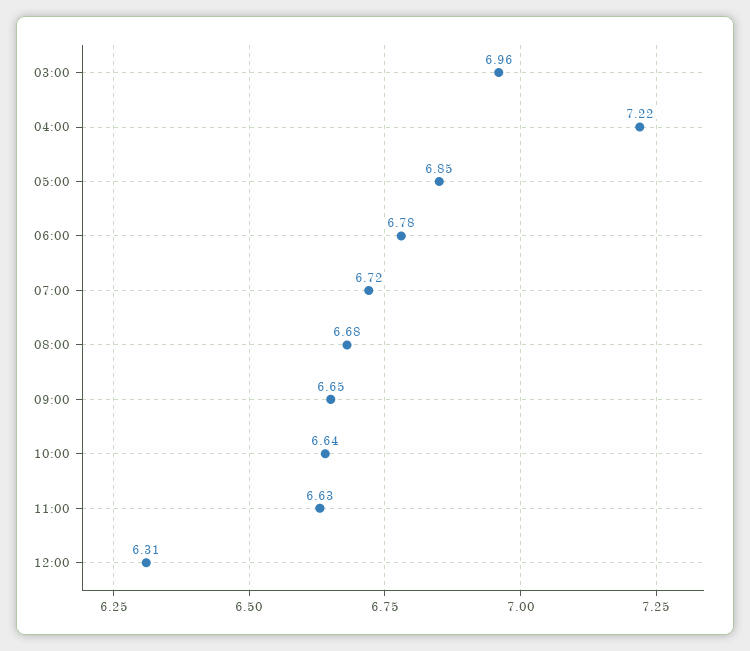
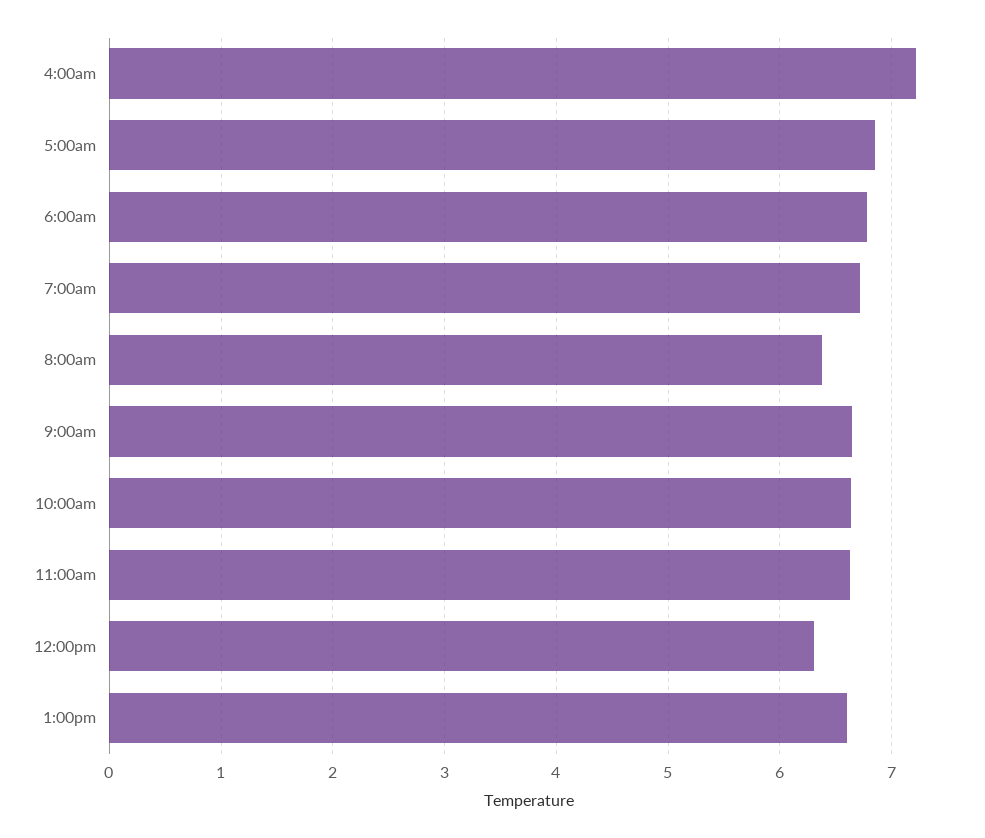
03:00: 6.96 -> none
08:00: 6.68 -> 6.4
1:00pm: none -> 6.6

